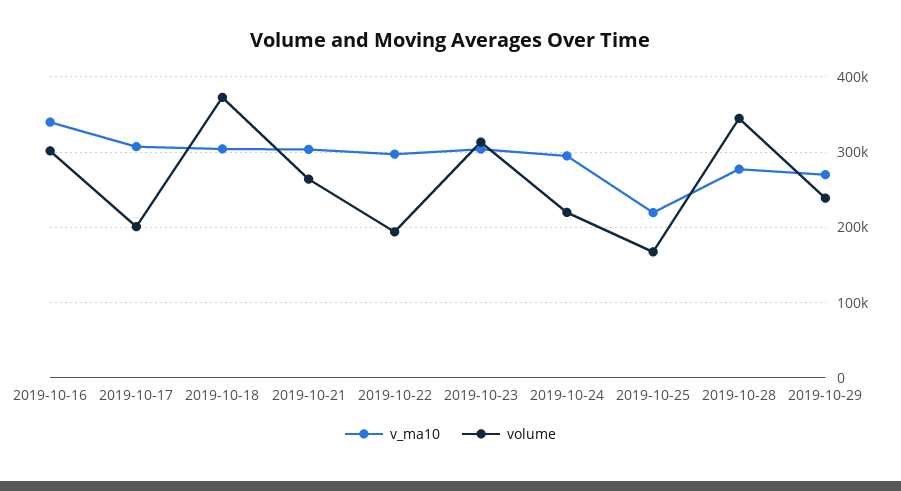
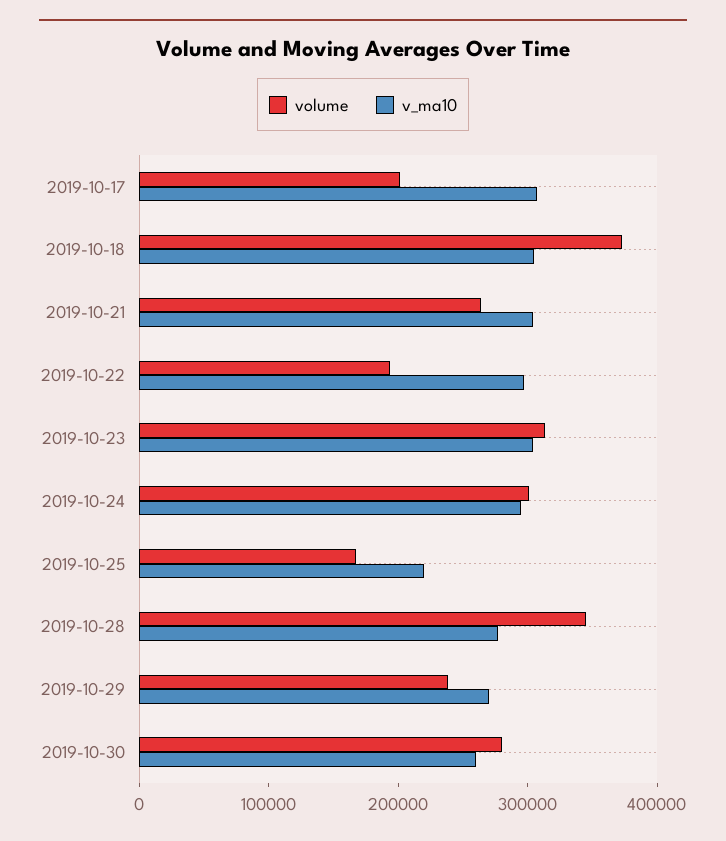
v_ma10, 2019-10-16: 340000 -> none
volume, 2019-10-16: 300000 -> none
volume, 2019-10-24: 220000 -> 300000
volume, 2019-10-30: none -> 280000
v_ma10, 2019-10-30: none -> 260000

